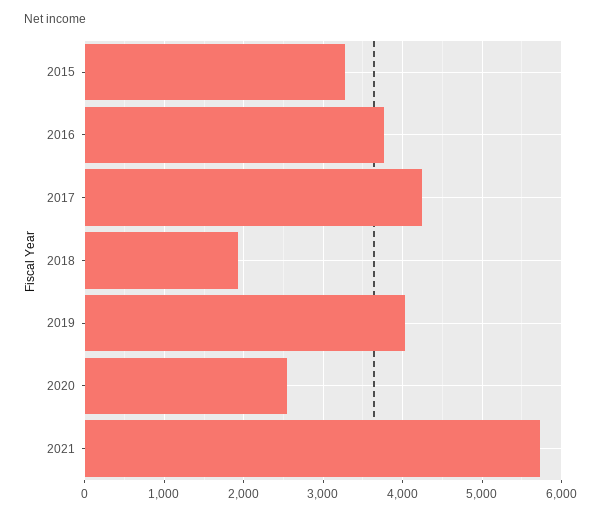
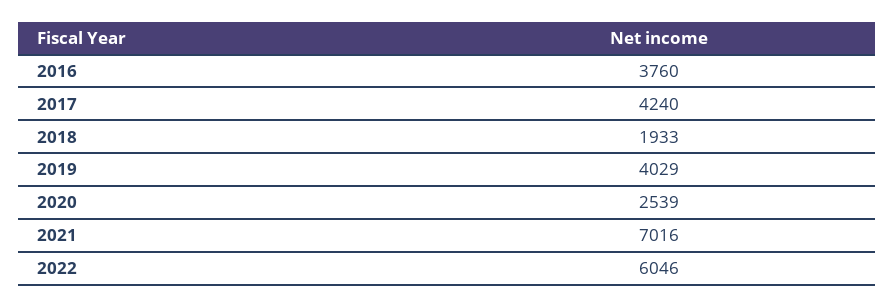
2015: 3300 -> none
2021: 5700 -> 7016
2022: none -> 6046

